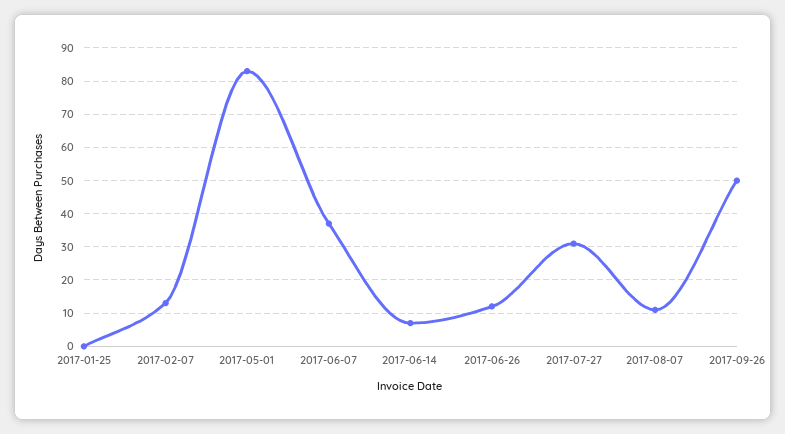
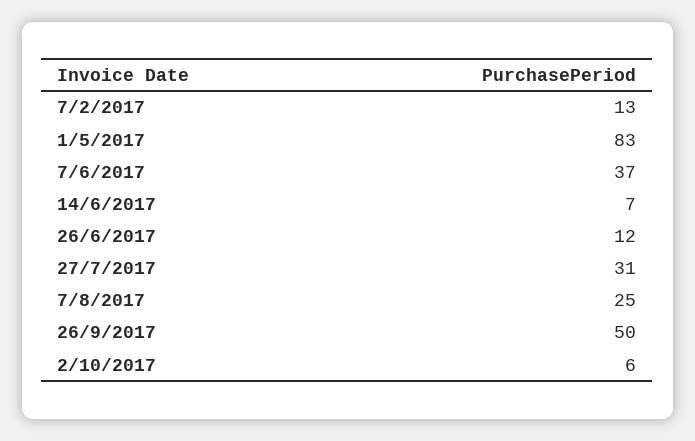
2017-01-25: 0 -> none
2017-08-07: 10 -> 25
2/10/2017: none -> 6

